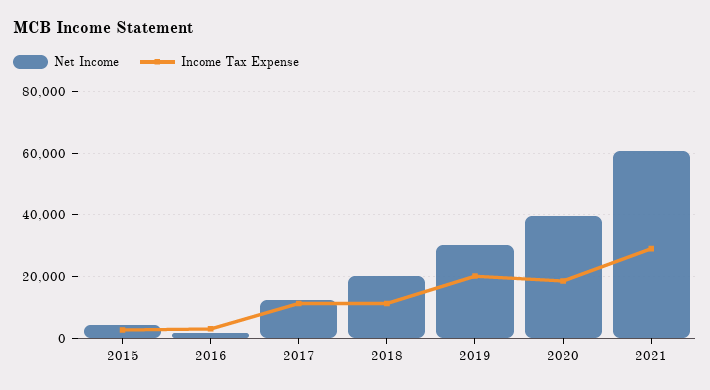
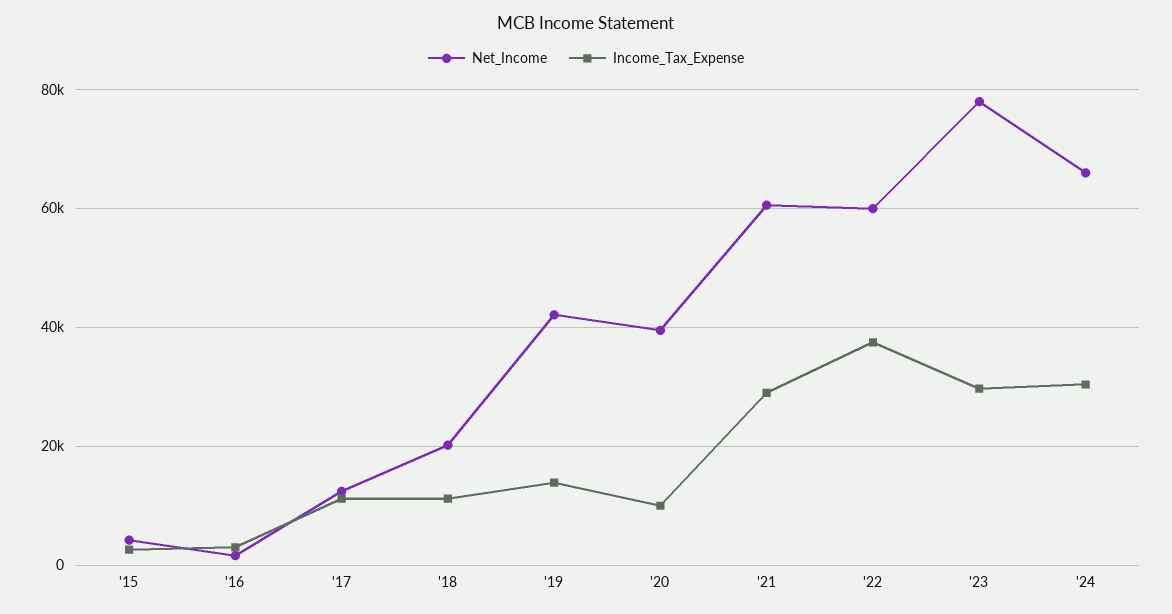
Net Income, 2019: 30000 -> 42000
Income Tax Expense, 2019: 20000 -> 14000
Income Tax Expense, 2020: 18000 -> 10000
Net Income, '22: none -> 60000
Income Tax Expense, '22: none -> 38000
Net Income, '23: none -> 78000
Income Tax Expense, '23: none -> 30000
Net Income, '24: none -> 66000
Income Tax Expense, '24: none -> 30000

